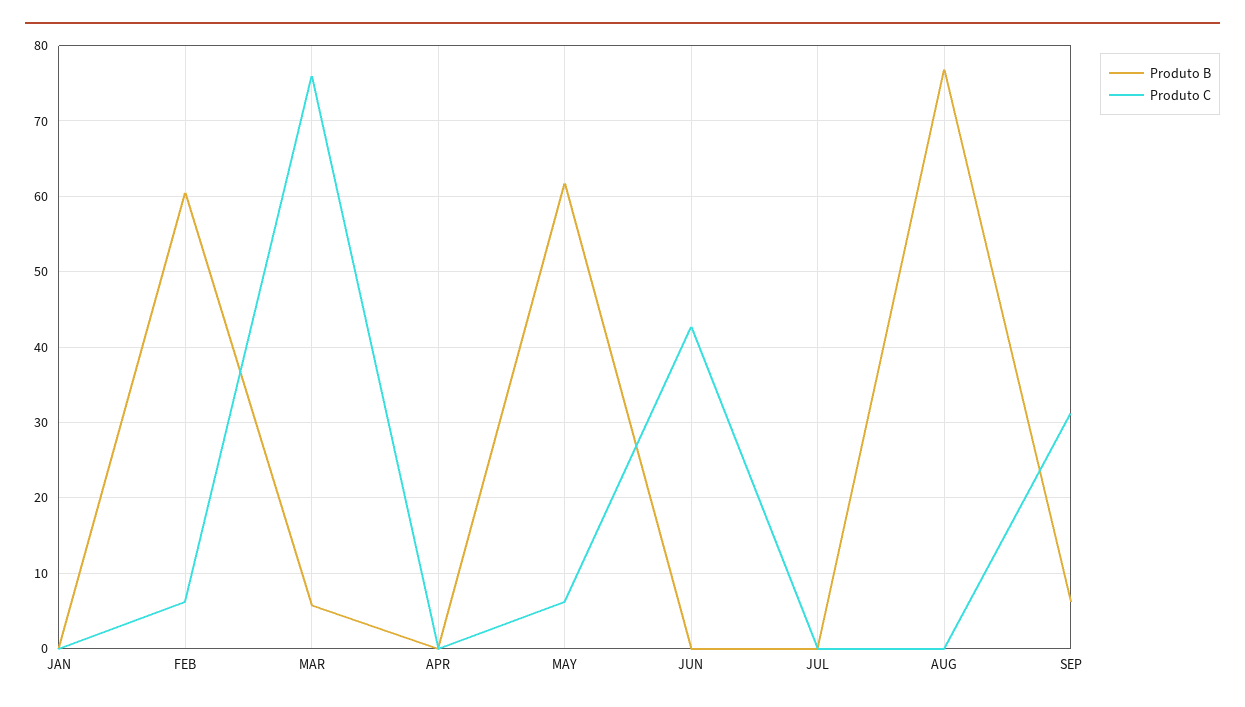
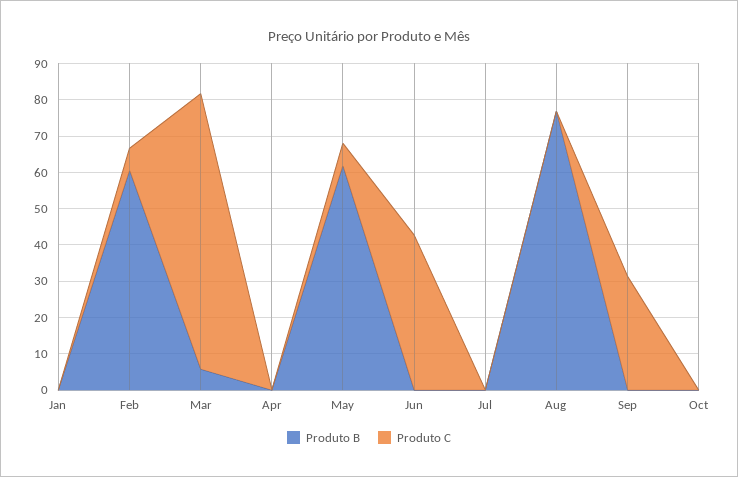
Produto B, SEP: 6 -> 0
Produto B, Oct: none -> 0
Produto C, Oct: none -> 0

